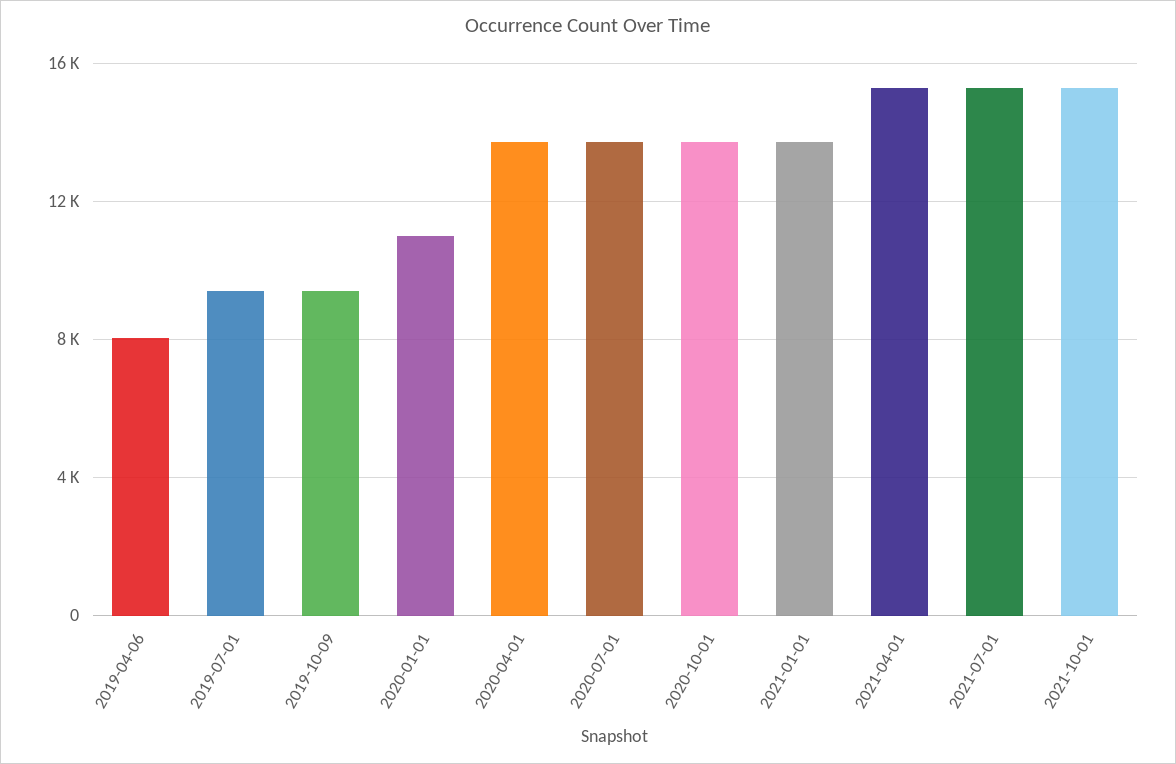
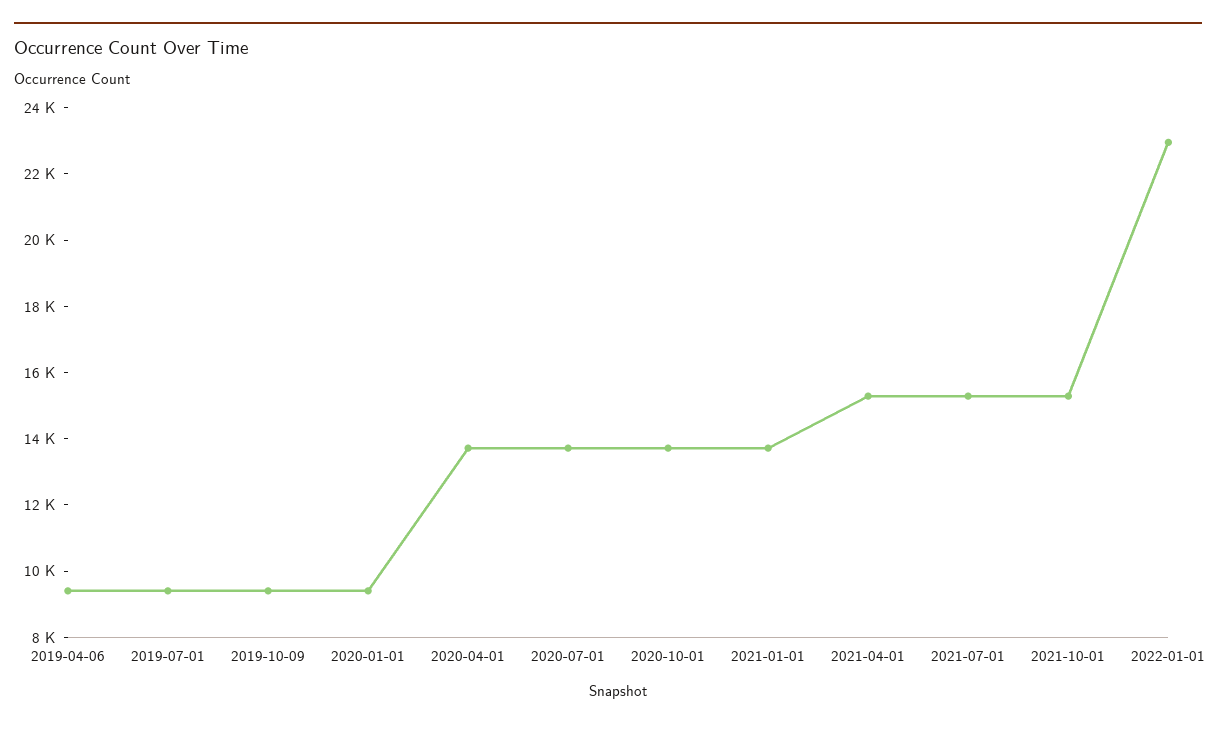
2019-04-06: 8000 -> 9500
2020-01-01: 11000 -> 9500
2022-01-01: none -> 23000

